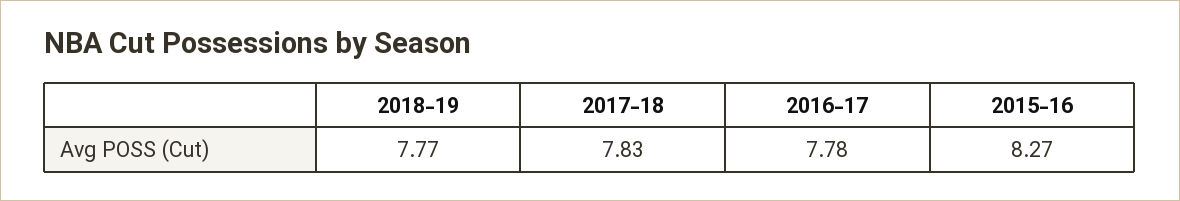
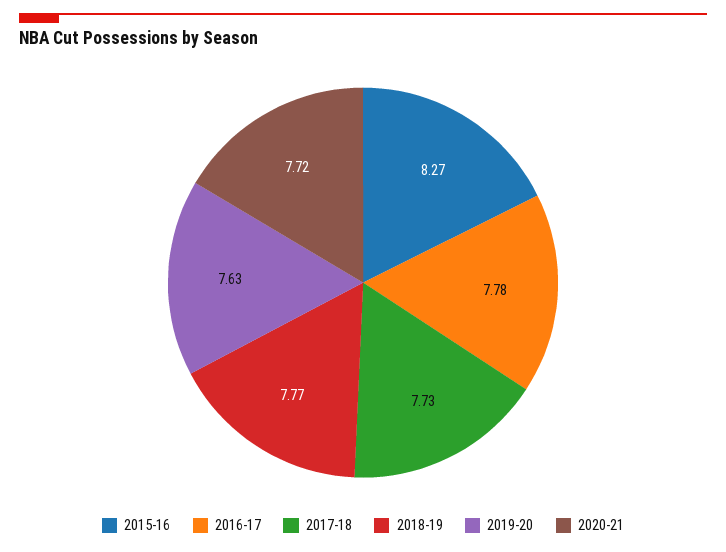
2017-18: 7.83 -> 7.73
2019-20: none -> 7.63
2020-21: none -> 7.72

